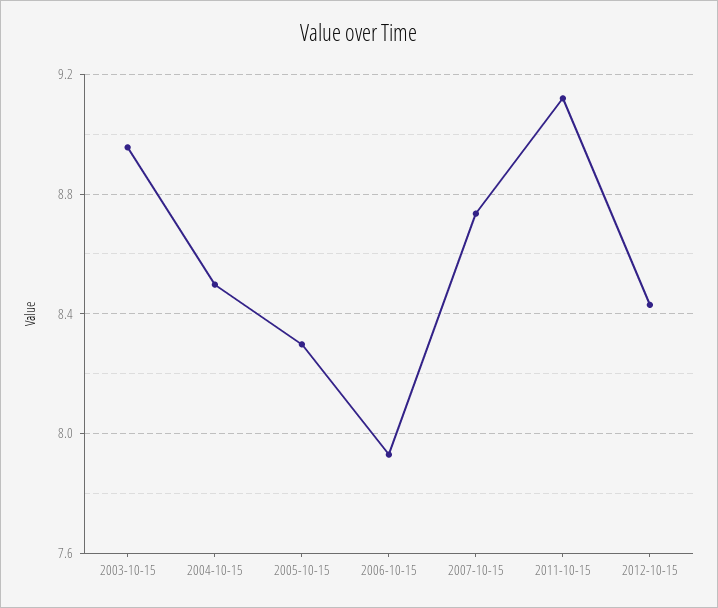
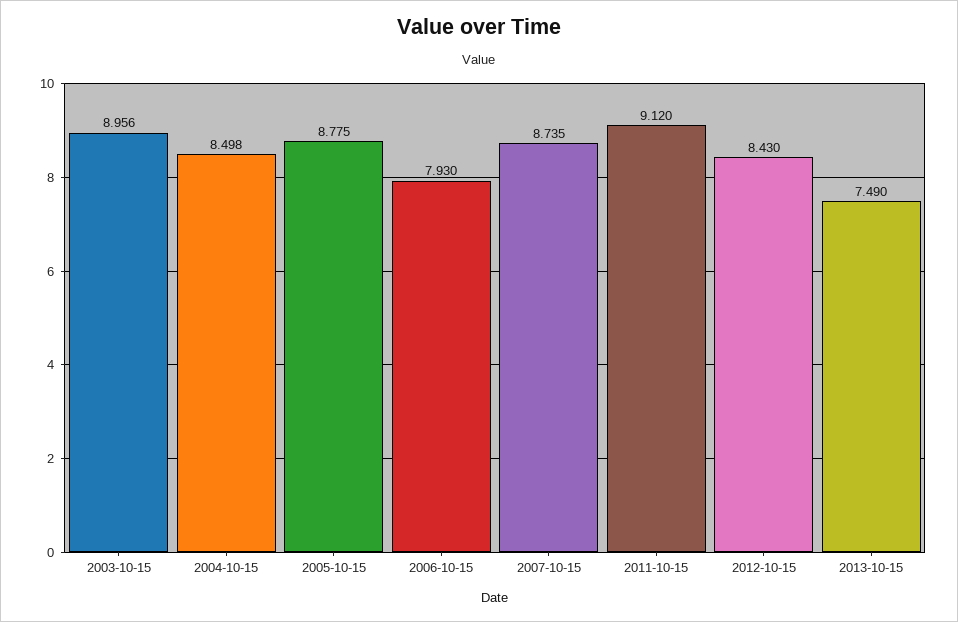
2005-10-15: 8.3 -> 8.775
2013-10-15: none -> 7.49

